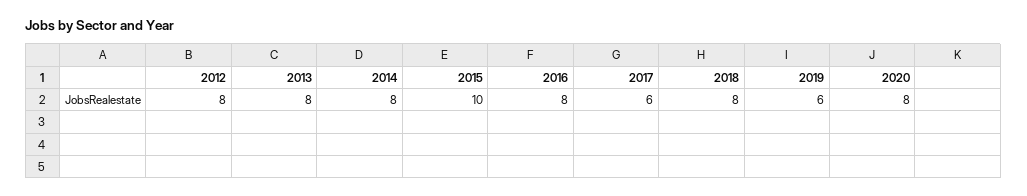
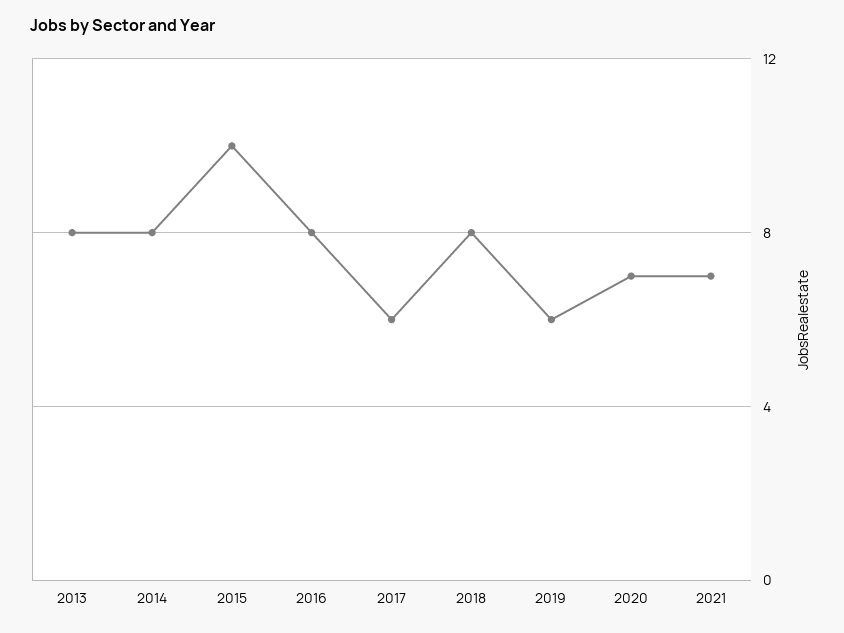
2012: 8 -> none
2020: 8 -> 7
2021: none -> 7

